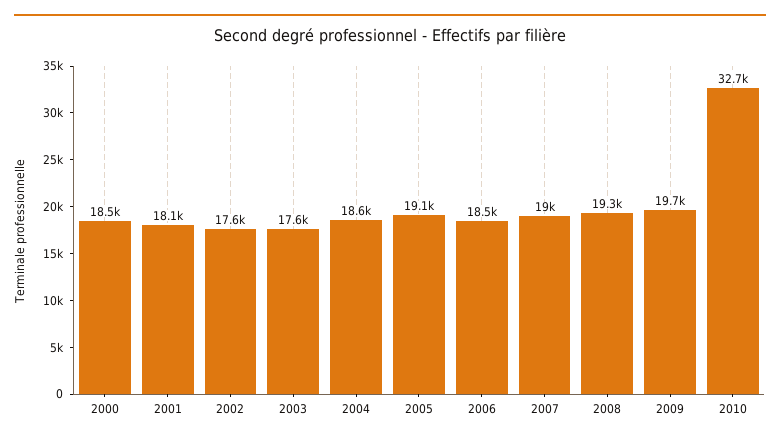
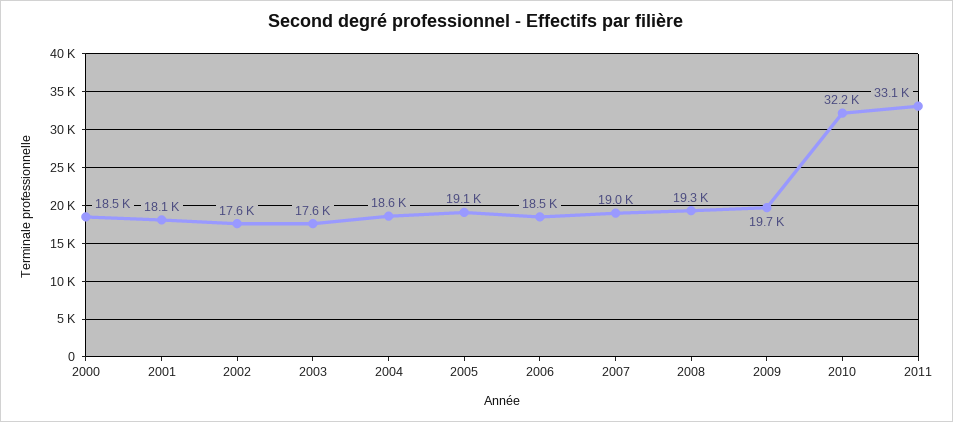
2010: 32700 -> 32200
2011: none -> 33100

